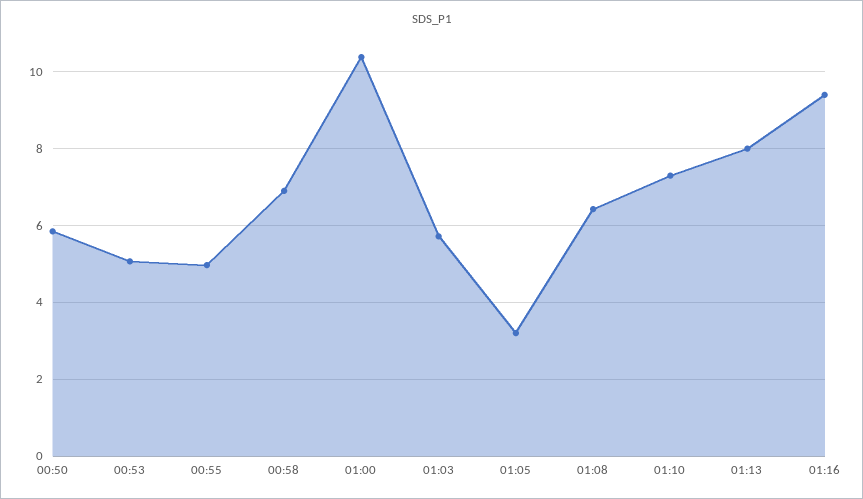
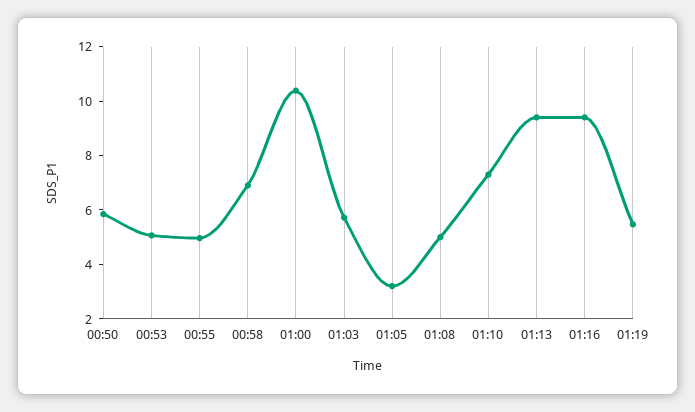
01:08: 6.4 -> 5
01:13: 8 -> 9.5
01:19: none -> 5.5

